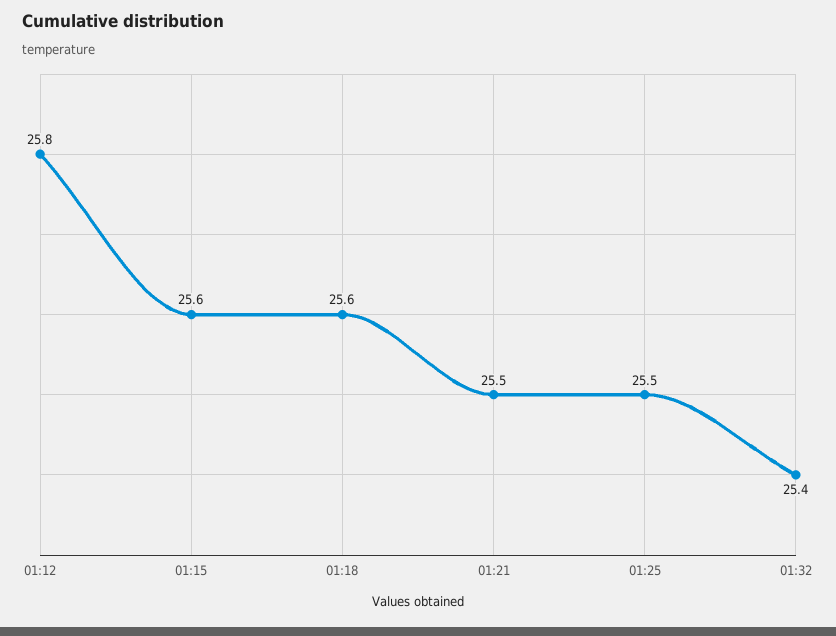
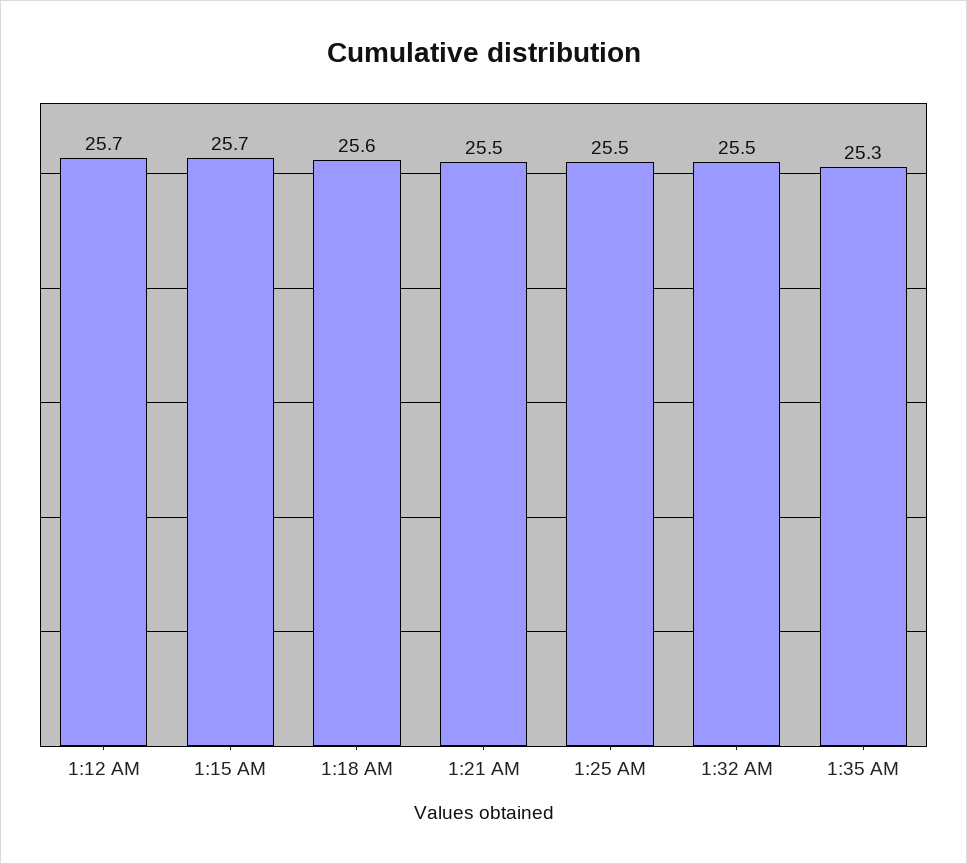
01:12: 25.8 -> 25.7
01:15: 25.6 -> 25.7
01:32: 25.4 -> 25.5
1:35 AM: none -> 25.3

